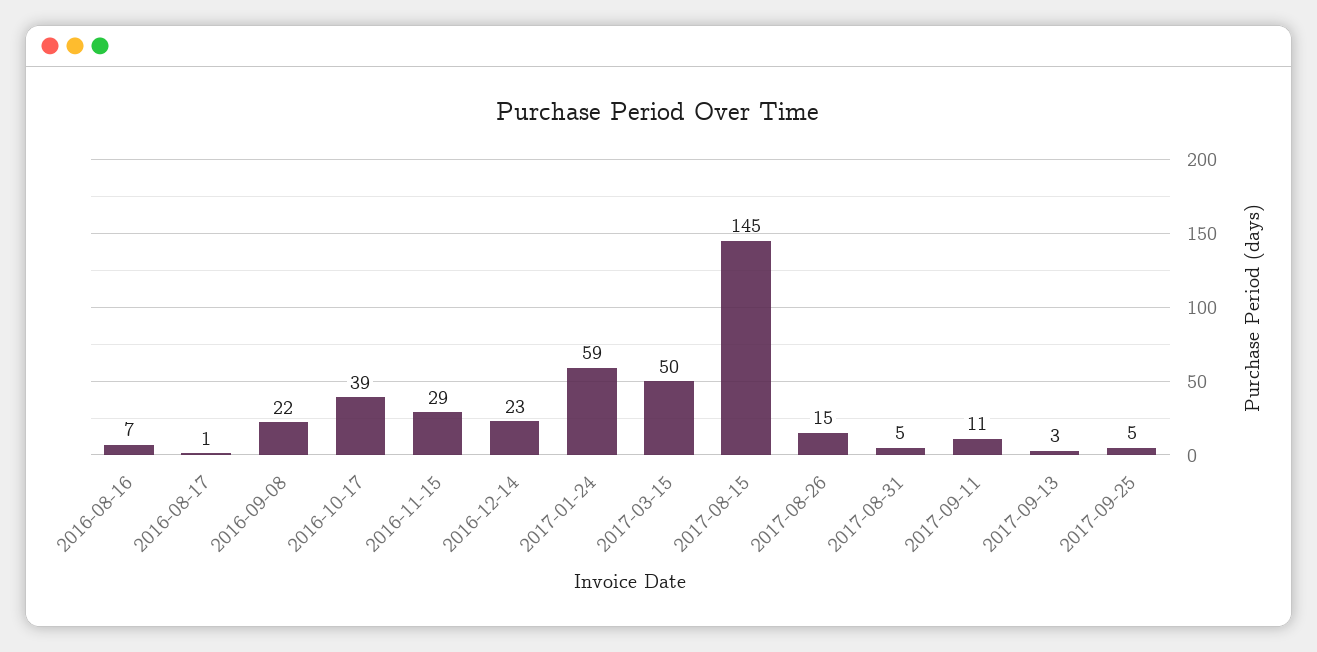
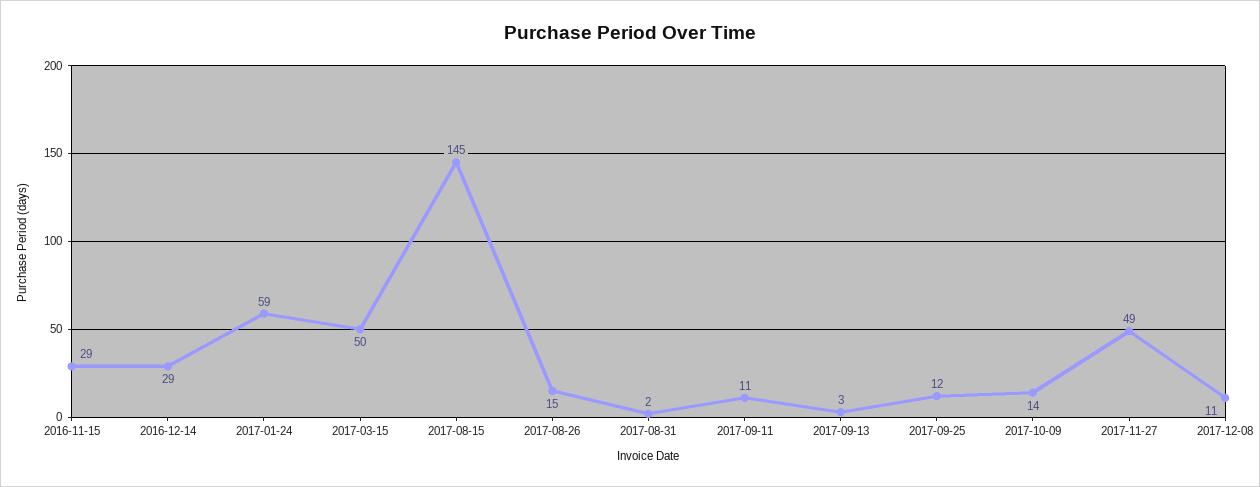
2016-08-16: 7 -> none
2016-08-17: 1 -> none
2016-09-08: 22 -> none
2016-10-17: 39 -> none
2016-12-14: 23 -> 29
2017-08-31: 5 -> 2
2017-09-25: 5 -> 12
2017-10-09: none -> 14
2017-11-27: none -> 49
2017-12-08: none -> 11

